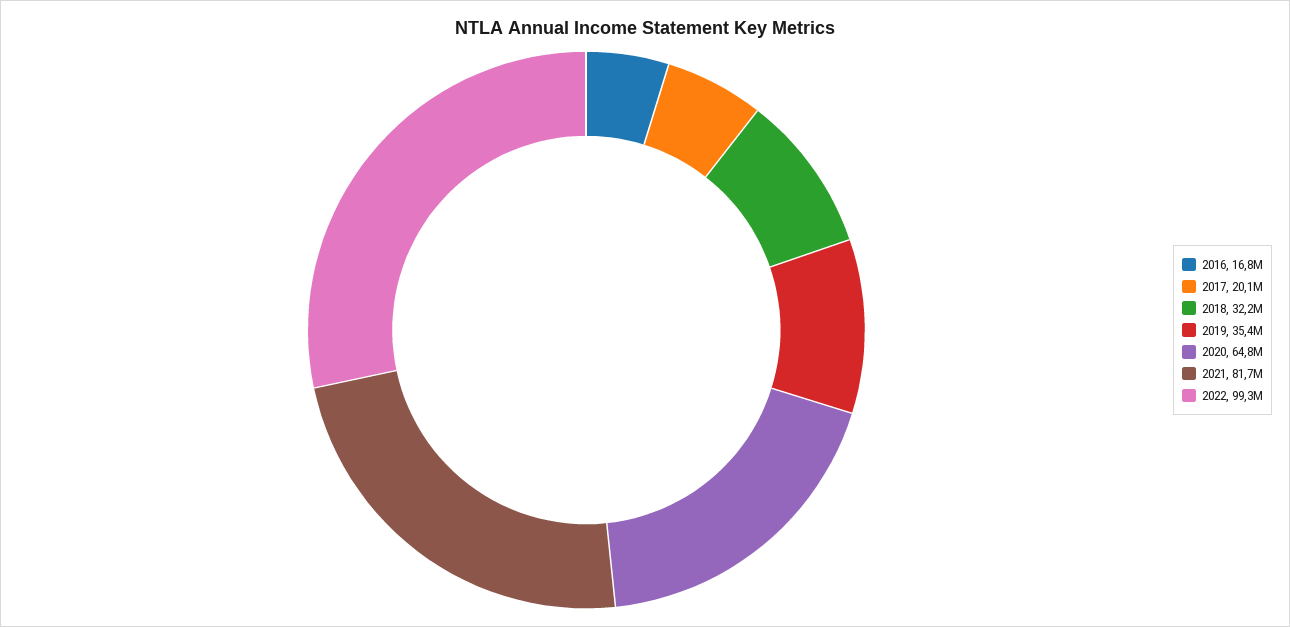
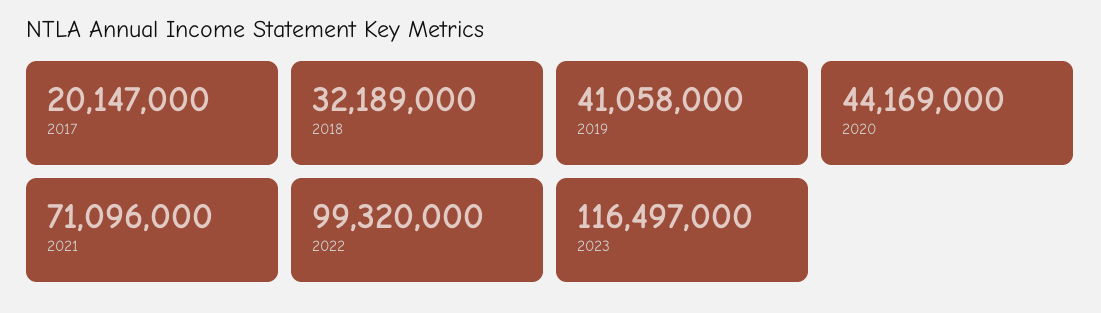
2016: 16800000 -> none
2019: 35400000 -> 41058000
2020: 64800000 -> 44169000
2021: 81700000 -> 71096000
2023: none -> 116497000

